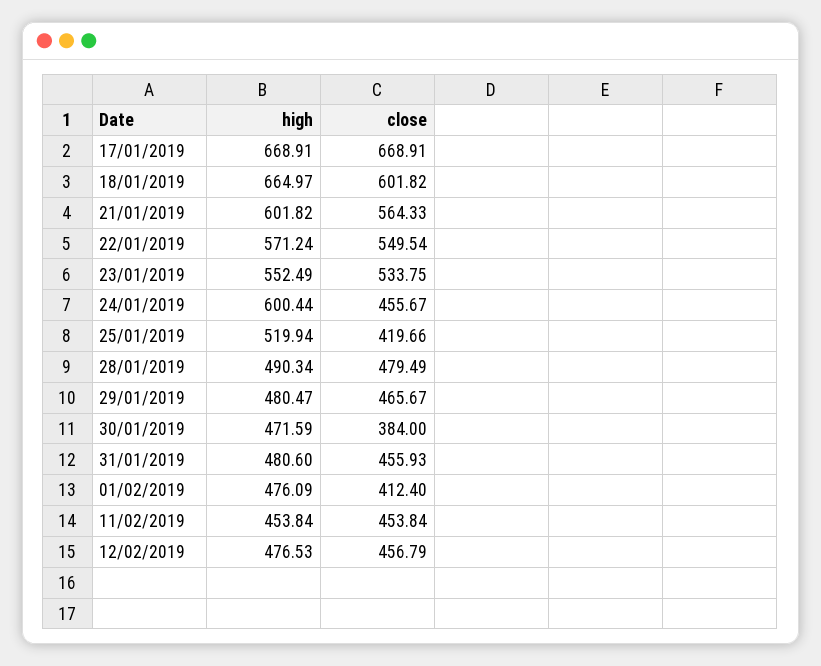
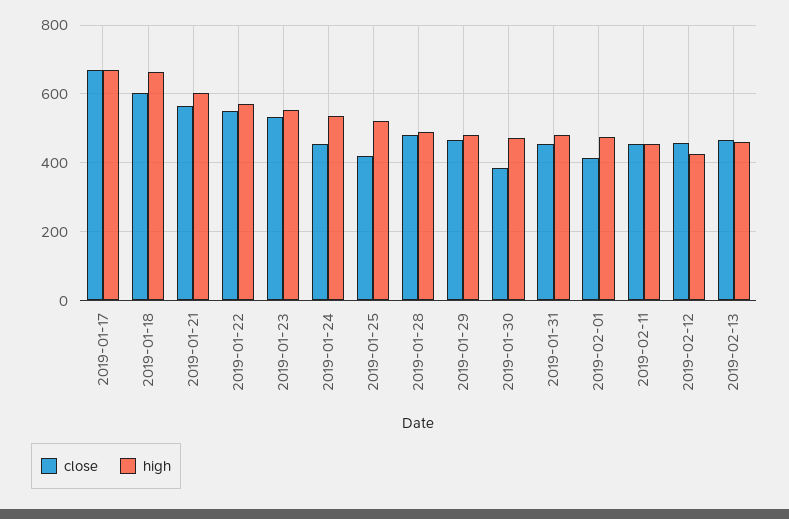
high, 24/01/2019: 600.44 -> 540
high, 12/02/2019: 476.53 -> 420
close, 2019-02-13: none -> 460
high, 2019-02-13: none -> 460

